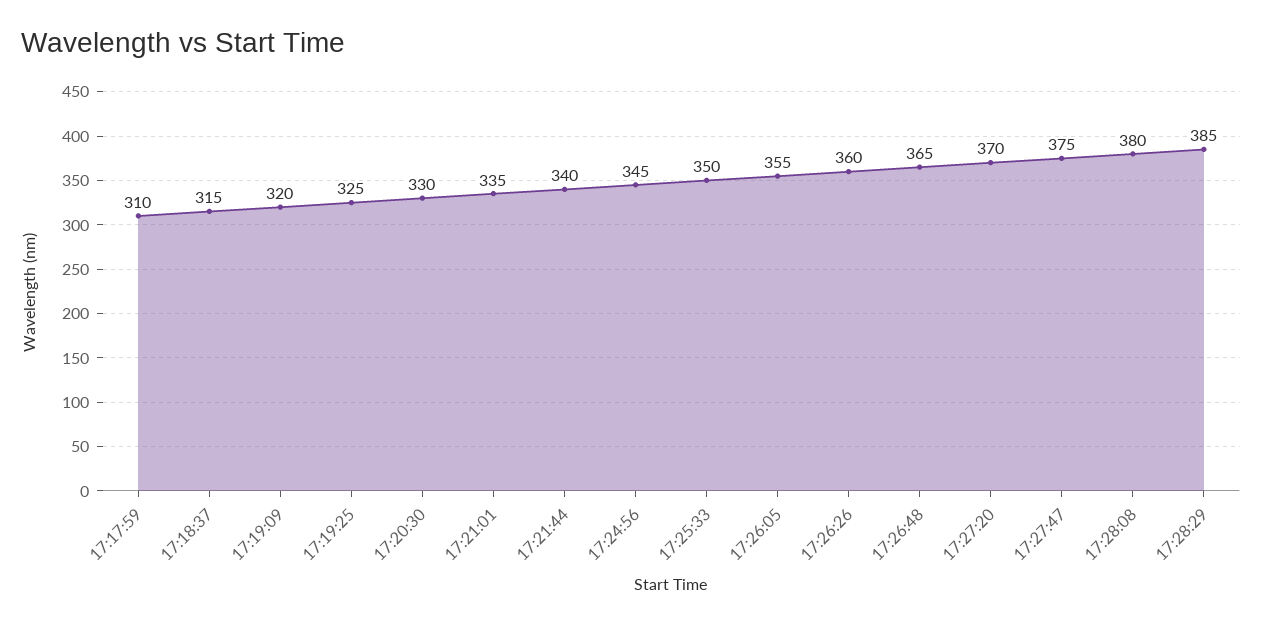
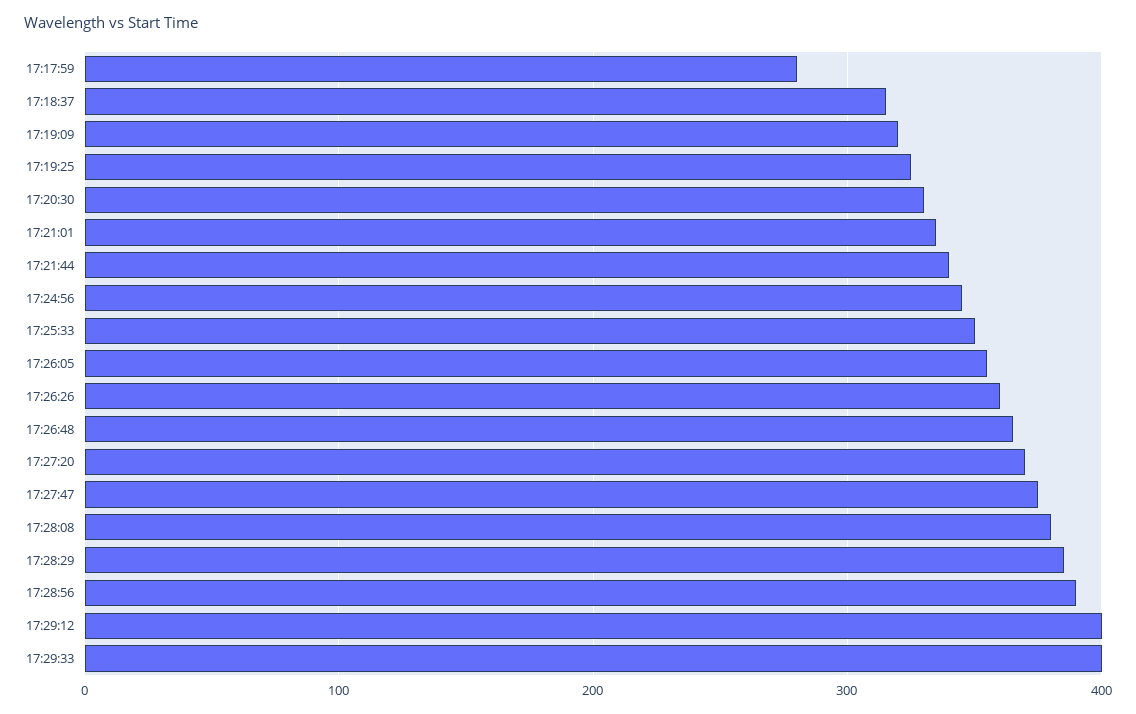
17:17:59: 310 -> 280
17:28:56: none -> 390
17:29:12: none -> 400
17:29:33: none -> 400

